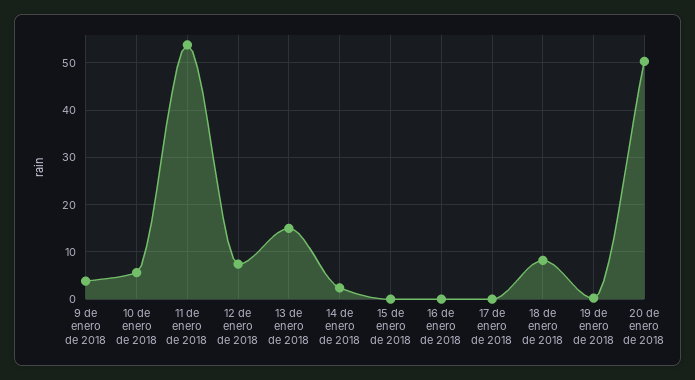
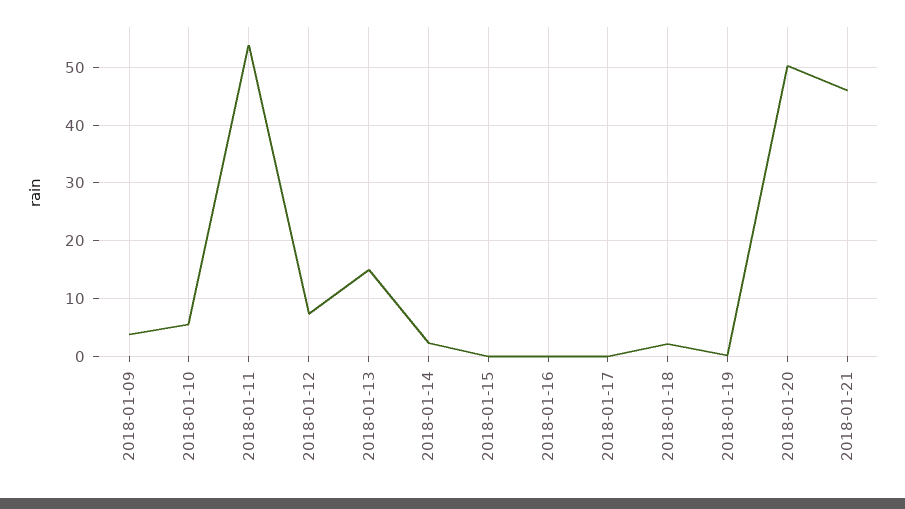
18 de enero de 2018: 8 -> 2
2018-01-21: none -> 46

